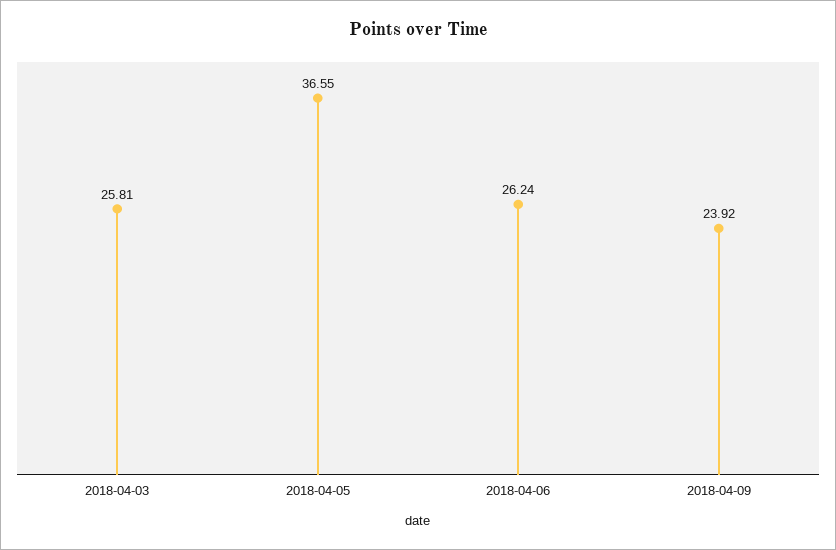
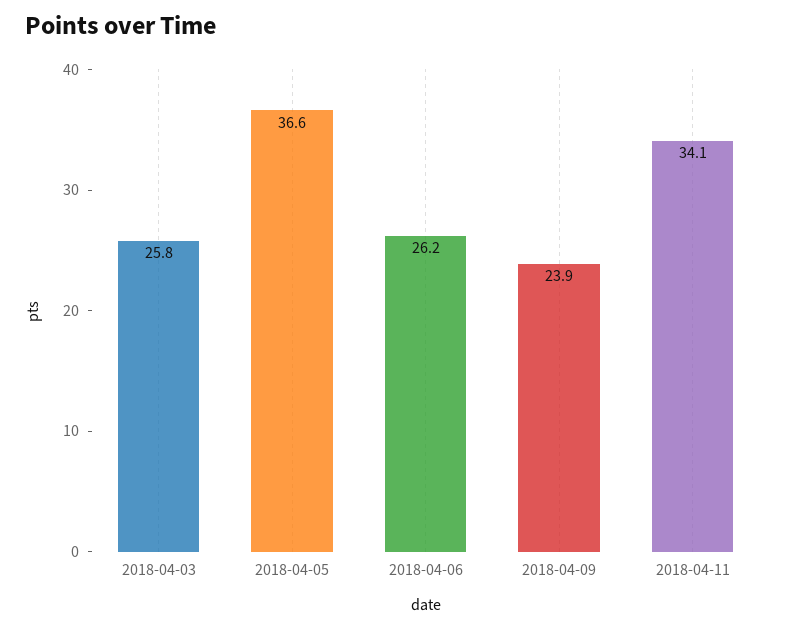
2018-04-11: none -> 34.1

